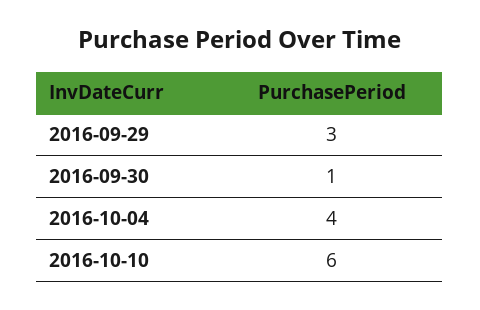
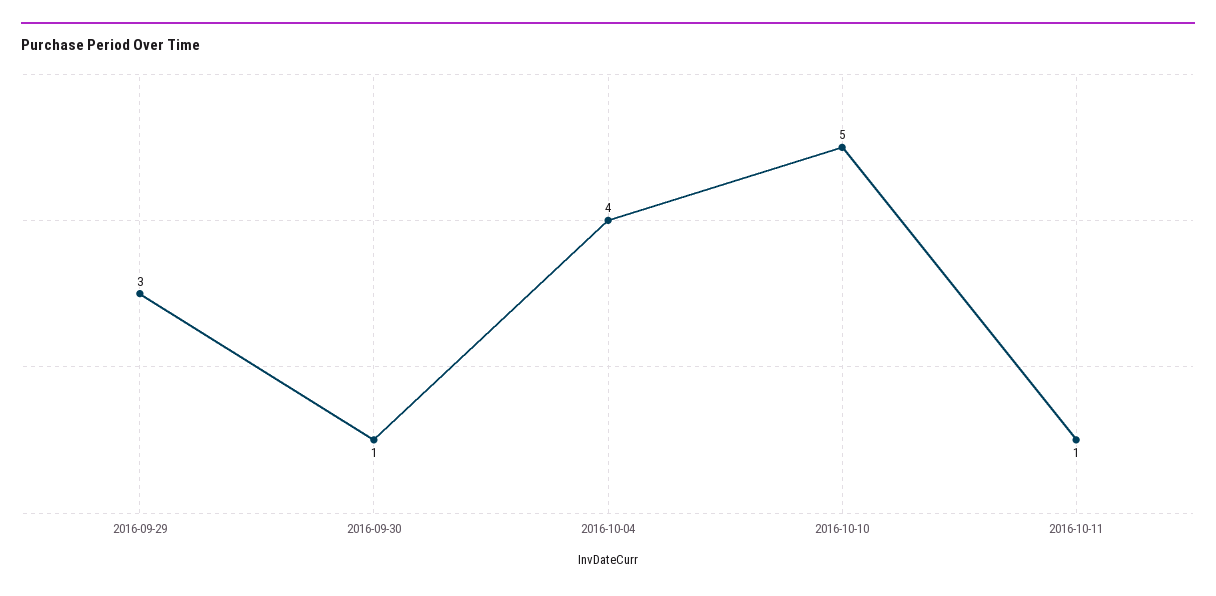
2016-10-10: 6 -> 5
2016-10-11: none -> 1

